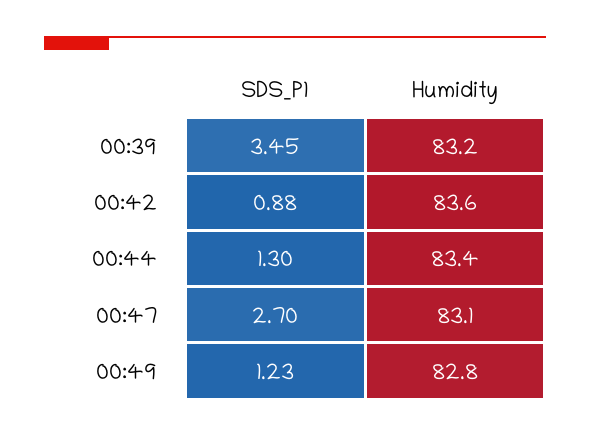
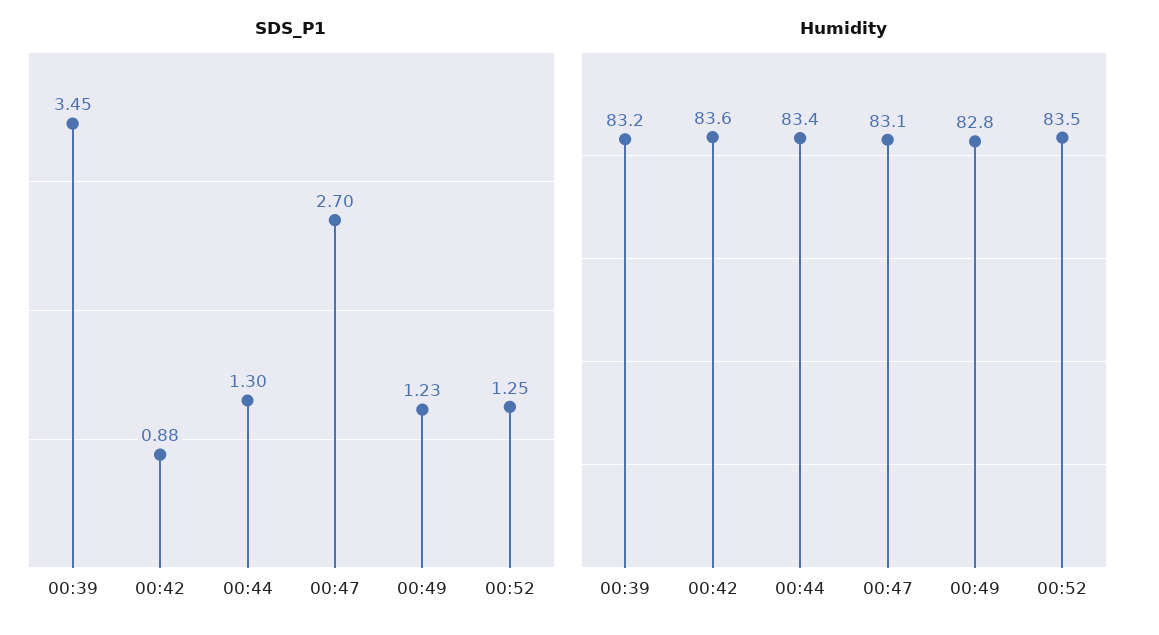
SDS_P1, 00:52: none -> 1.25
Humidity, 00:52: none -> 83.5

